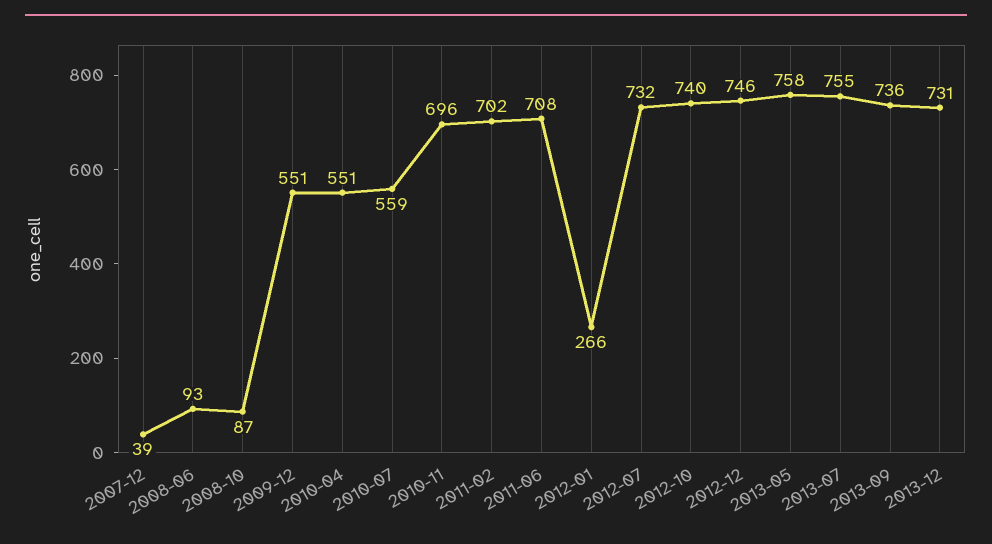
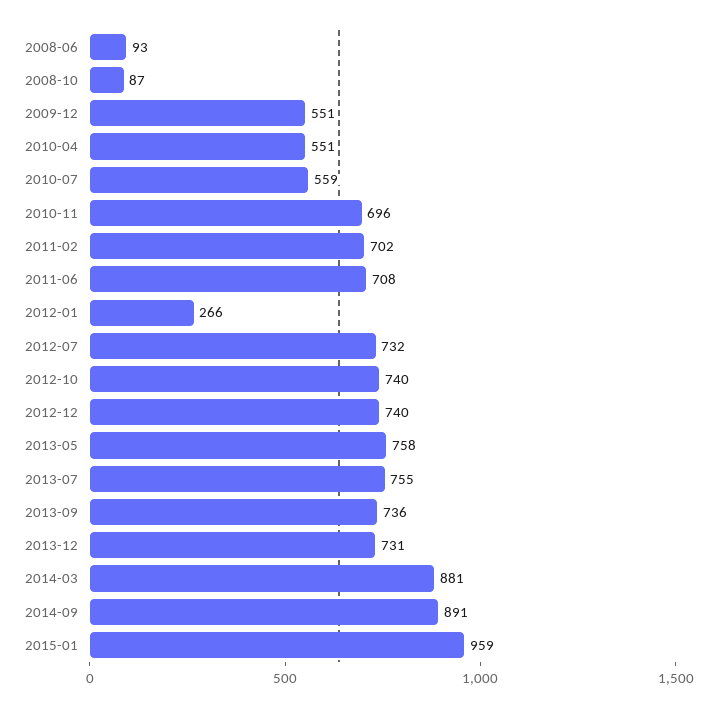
2007-12: 39 -> none
2012-12: 746 -> 740
2014-03: none -> 881
2014-09: none -> 891
2015-01: none -> 959

